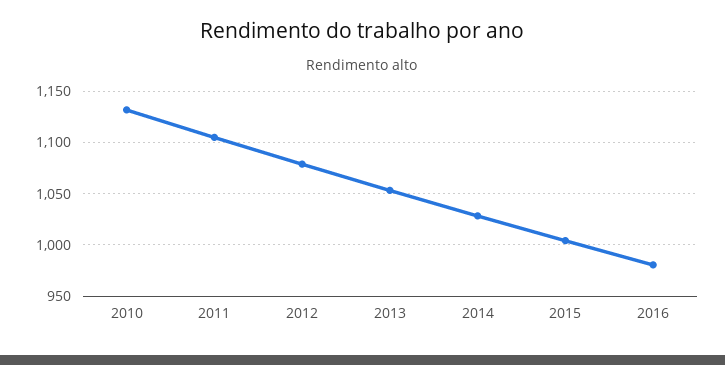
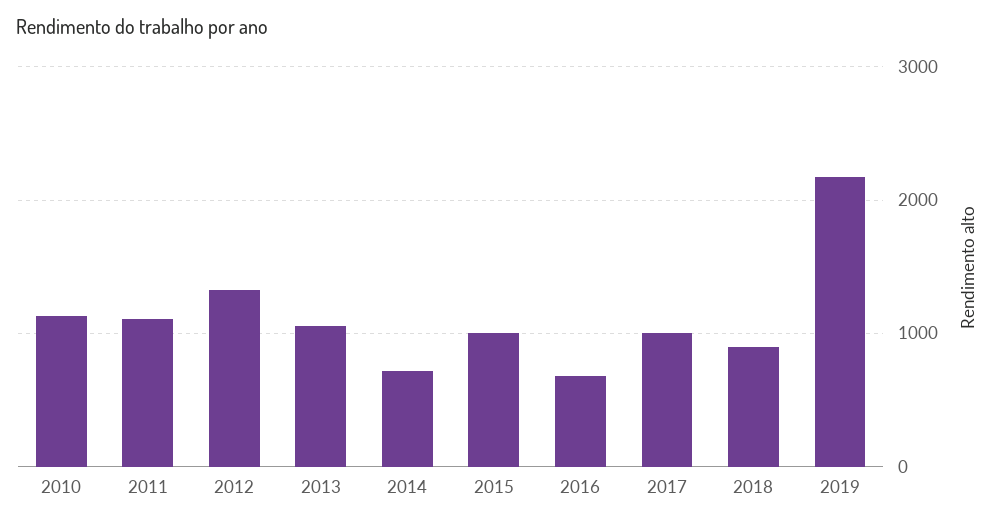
2012: 1080 -> 1300
2014: 1030 -> 700
2016: 980 -> 700
2017: none -> 1000
2018: none -> 900
2019: none -> 2200

